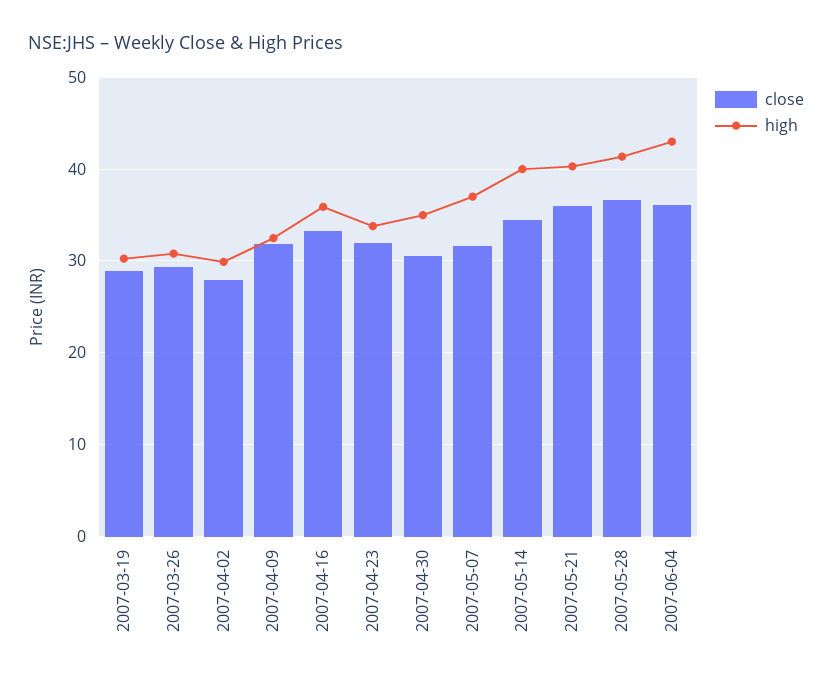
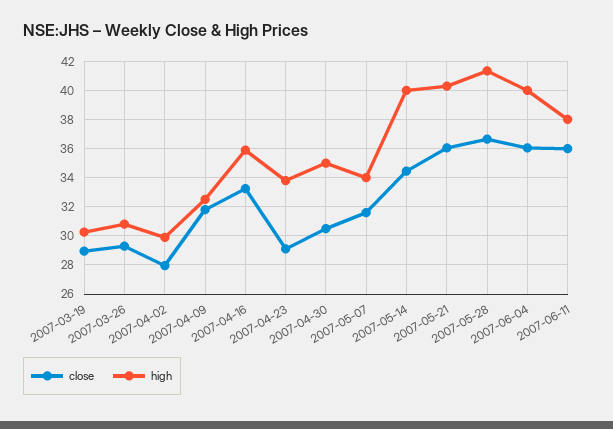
close, 2007-04-23: 32 -> 29
high, 2007-05-07: 37 -> 34
high, 2007-06-04: 43 -> 40
close, 2007-06-11: none -> 36
high, 2007-06-11: none -> 38

